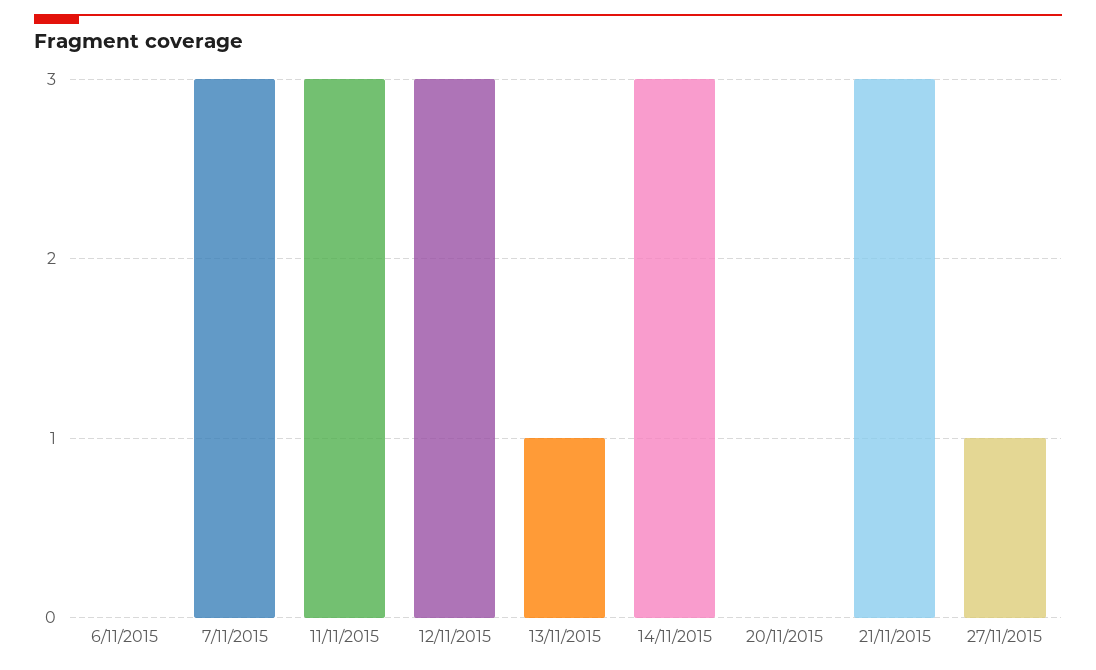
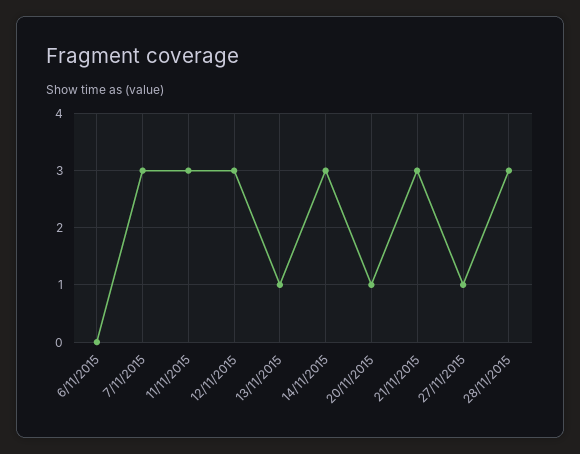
20/11/2015: 0 -> 1
28/11/2015: none -> 3

